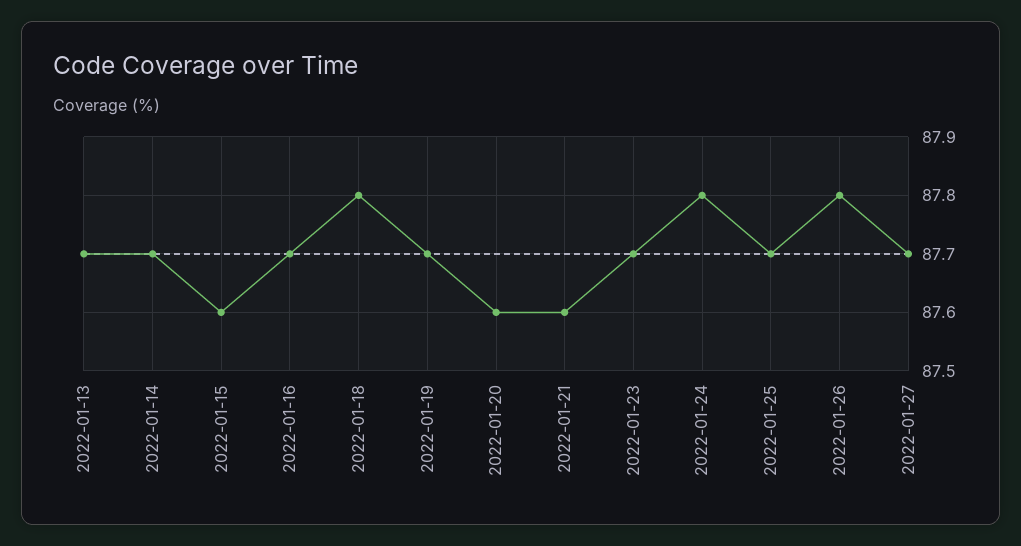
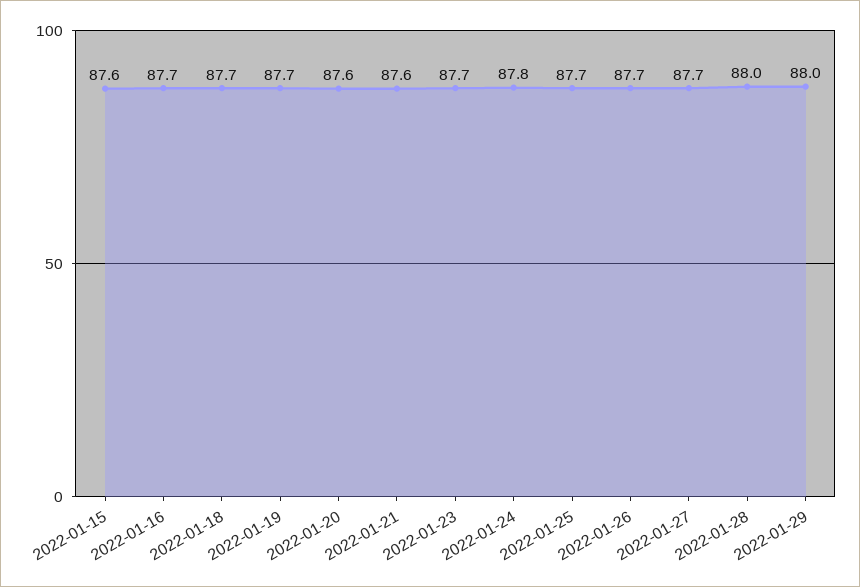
2022-01-13: 87.7 -> none
2022-01-14: 87.7 -> none
2022-01-18: 87.8 -> 87.7
2022-01-26: 87.8 -> 87.7
2022-01-28: none -> 88
2022-01-29: none -> 88

